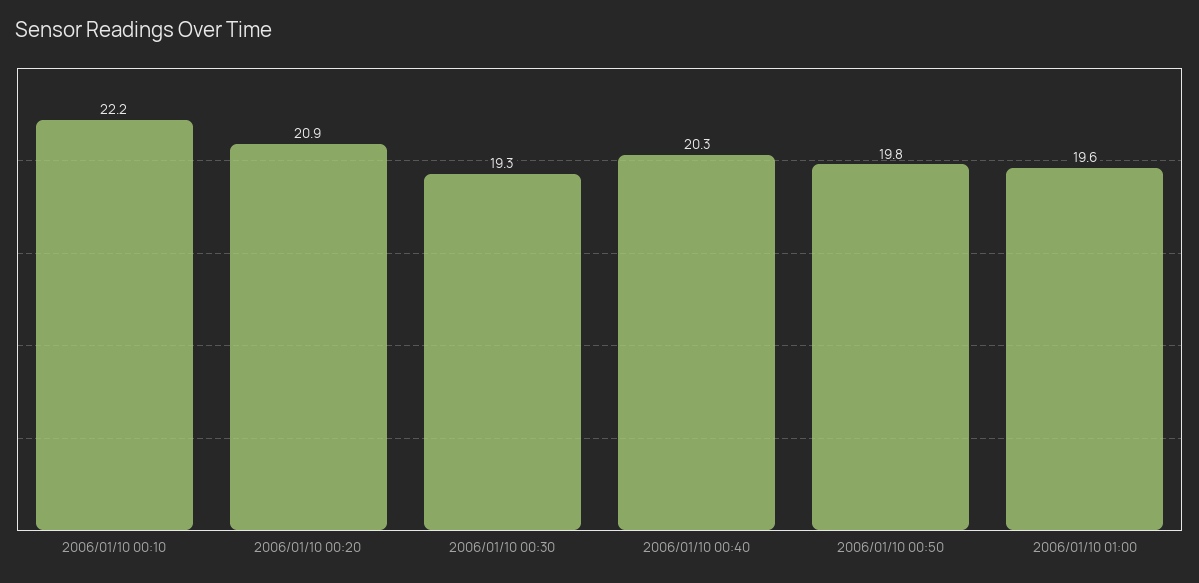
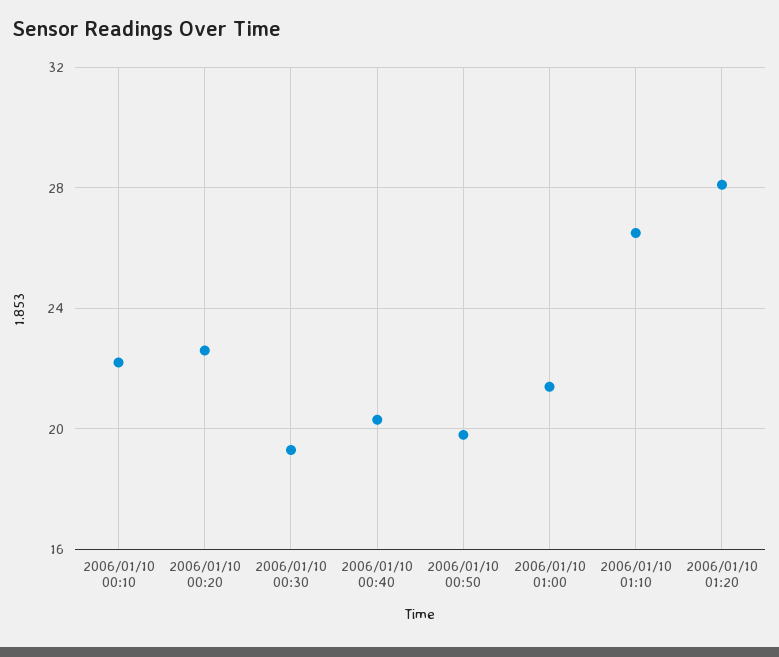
2006/01/10 00:20: 20.9 -> 22.5
2006/01/10 01:00: 19.6 -> 21.5
2006/01/10 01:10: none -> 26.5
2006/01/10 01:20: none -> 28

